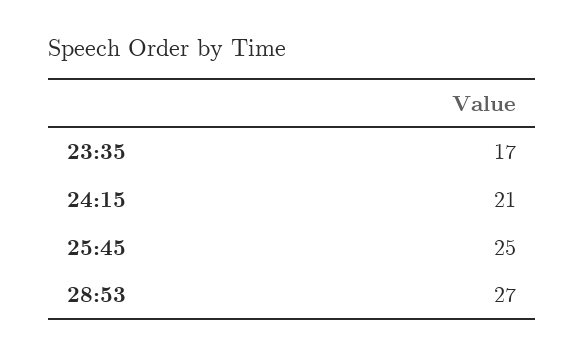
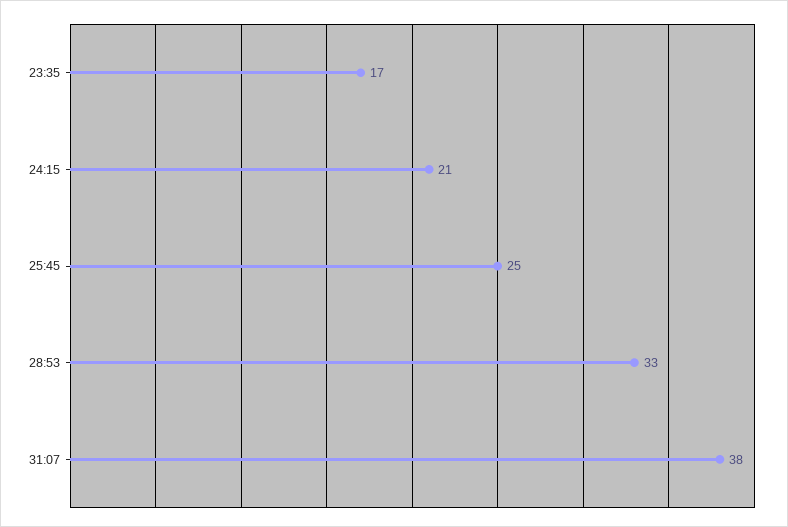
28:53: 27 -> 33
31:07: none -> 38

